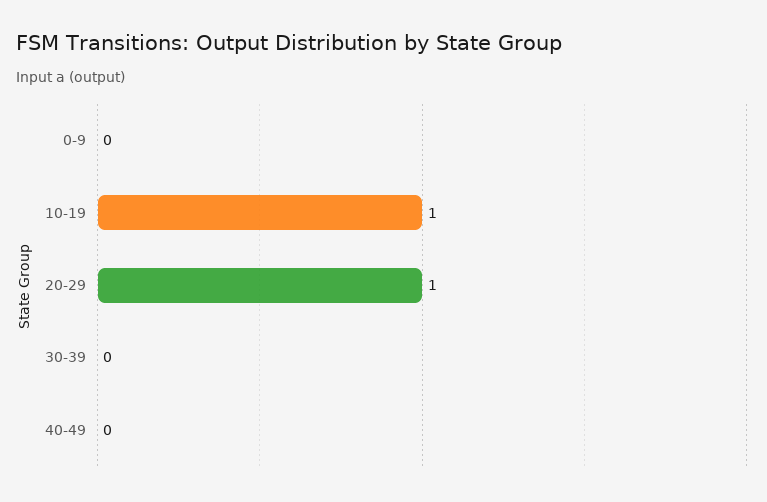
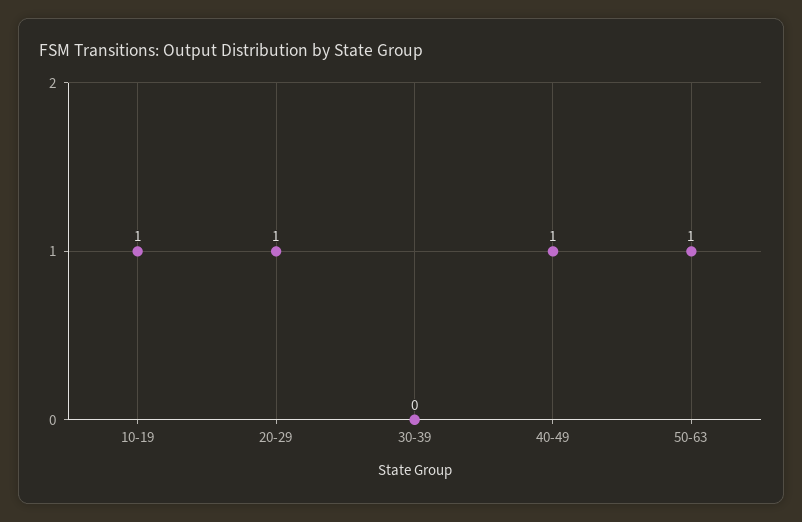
0-9: 0 -> none
40-49: 0 -> 1
50-63: none -> 1

